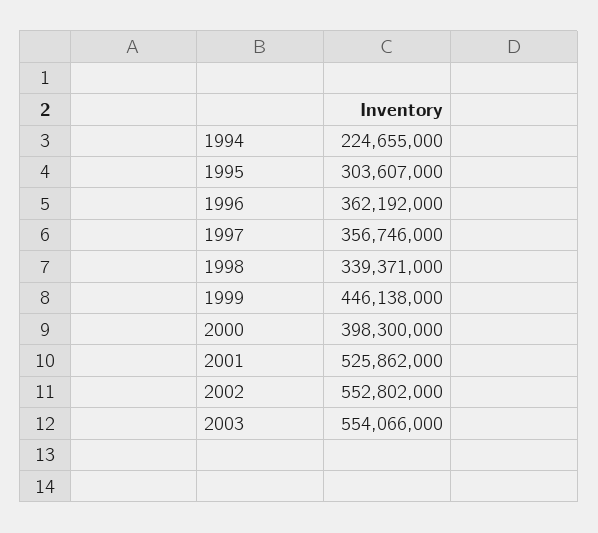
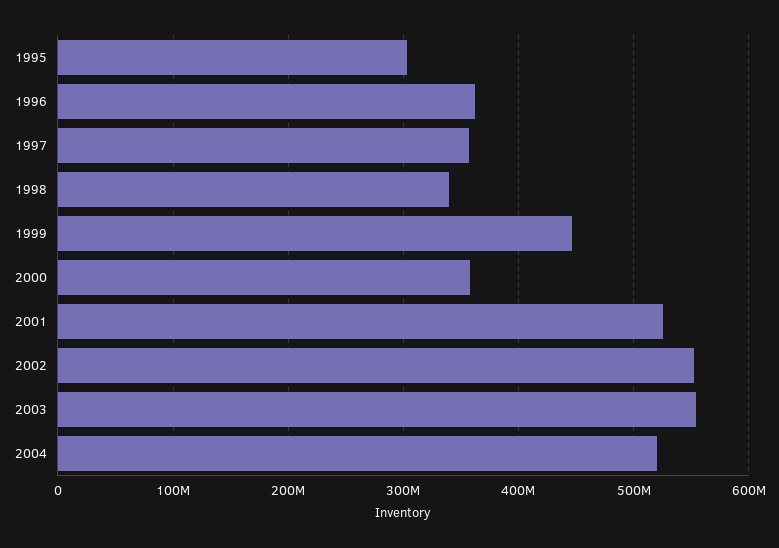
1994: 224655000 -> none
2000: 398300000 -> 360000000
2004: none -> 520000000

